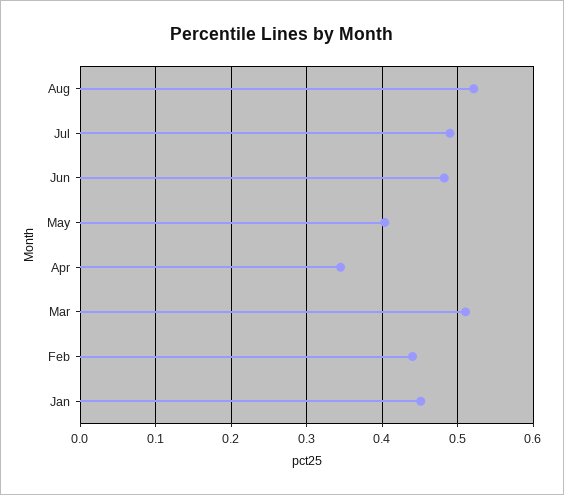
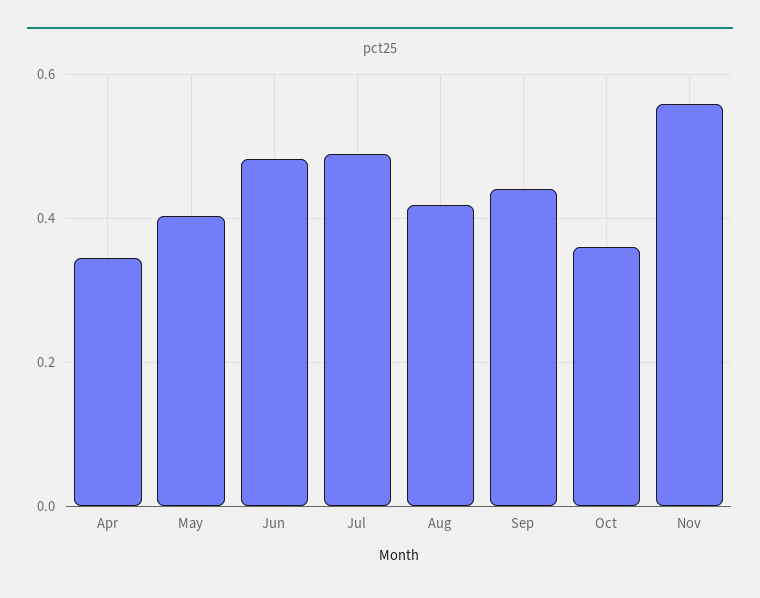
Aug: 0.52 -> 0.42
Mar: 0.51 -> none
Feb: 0.44 -> none
Jan: 0.45 -> none
Sep: none -> 0.44
Oct: none -> 0.36
Nov: none -> 0.56

